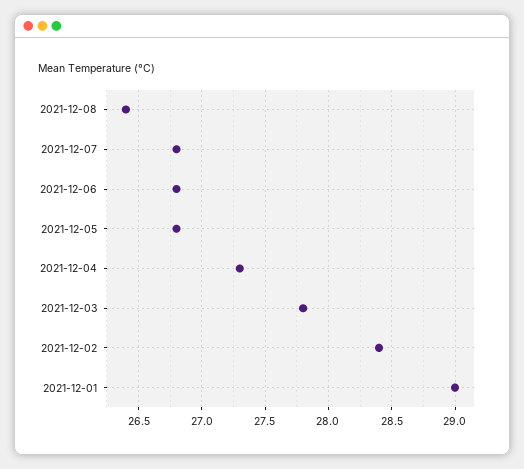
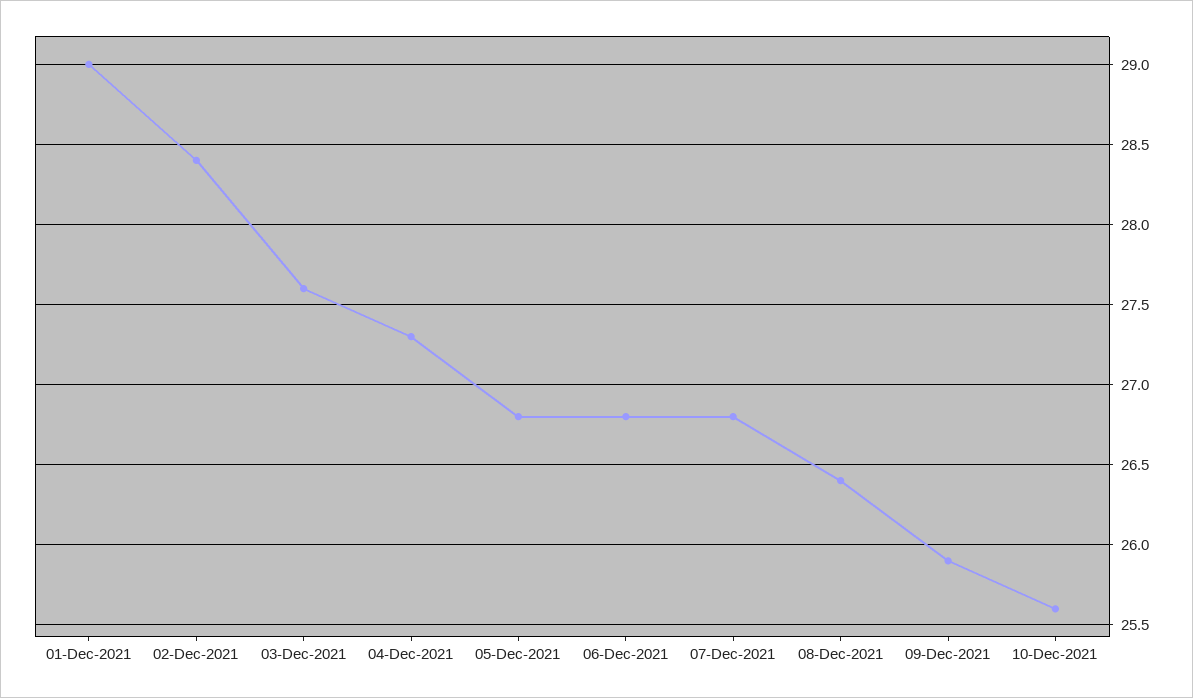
2021-12-03: 27.8 -> 27.6
09-Dec-2021: none -> 25.9
10-Dec-2021: none -> 25.6

